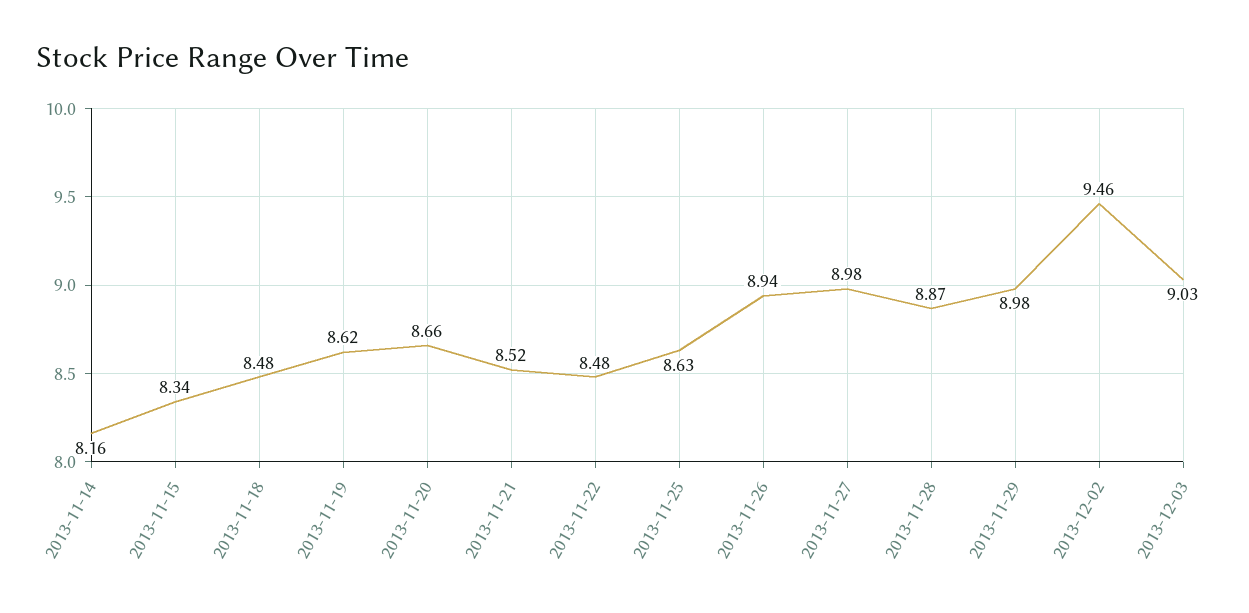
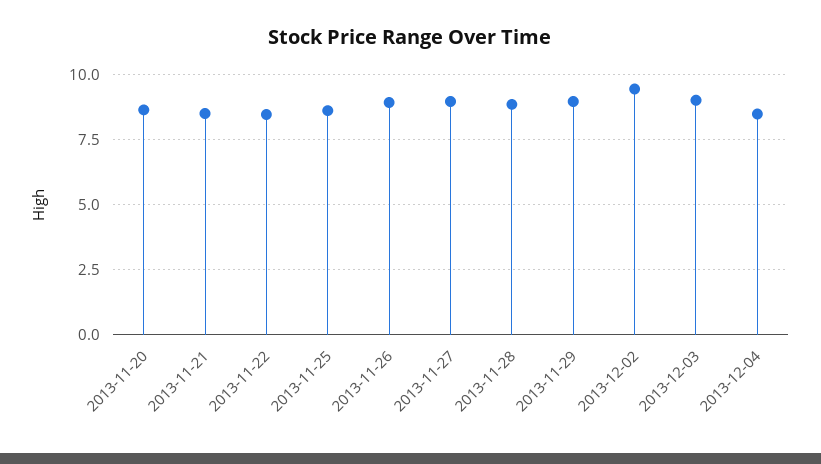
2013-11-14: 8.16 -> none
2013-11-15: 8.34 -> none
2013-11-18: 8.48 -> none
2013-11-19: 8.62 -> none
2013-12-04: none -> 8.5

